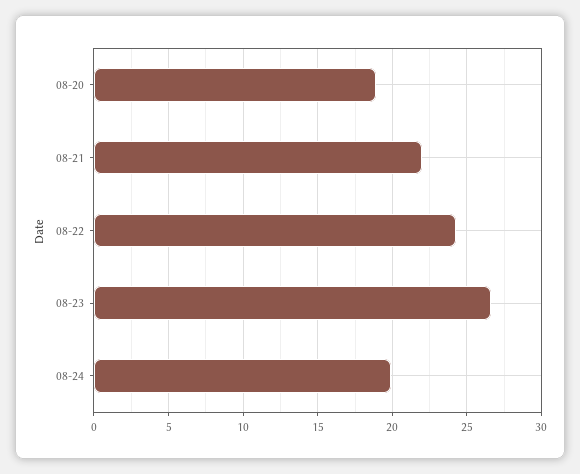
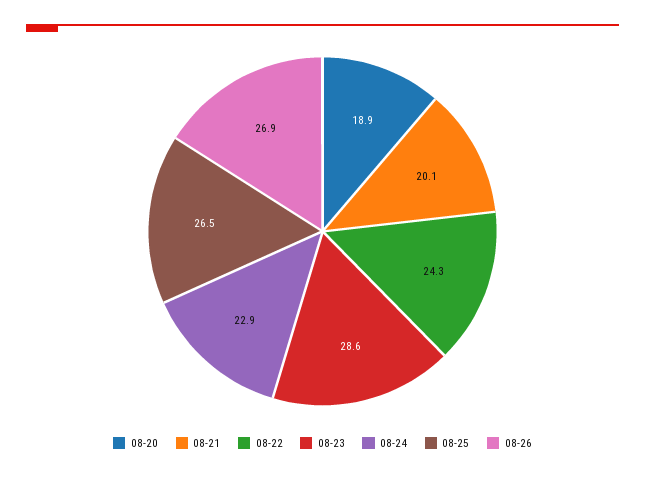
08-21: 22 -> 20.1
08-23: 26.5 -> 28.6
08-24: 20 -> 22.9
08-25: none -> 26.5
08-26: none -> 26.9

